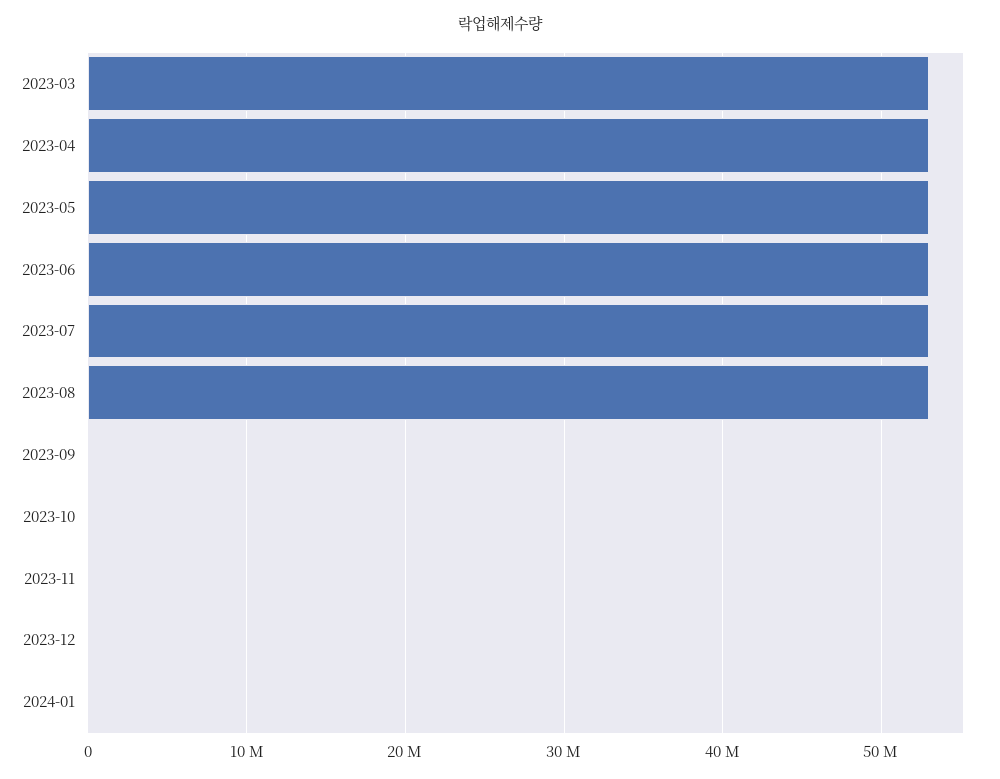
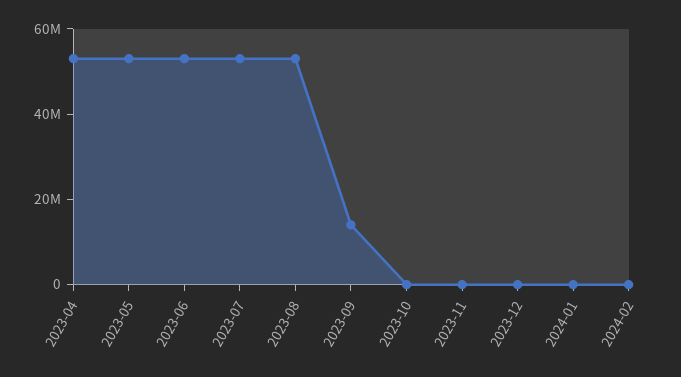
2023-03: 53000000 -> none
2023-09: 0 -> 15000000
2024-02: none -> 0

